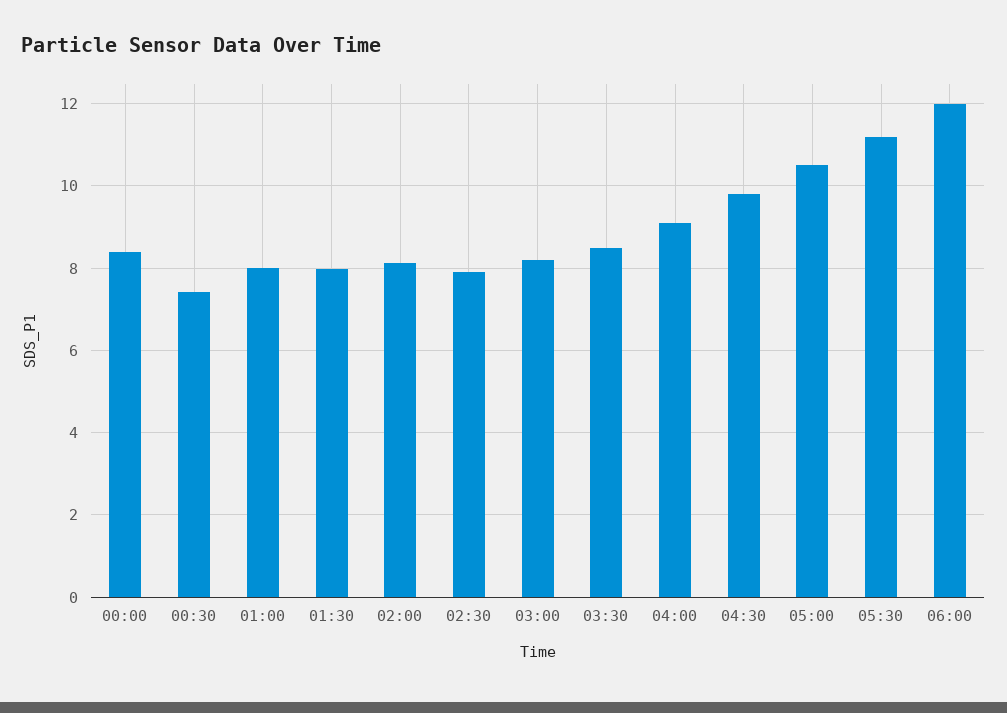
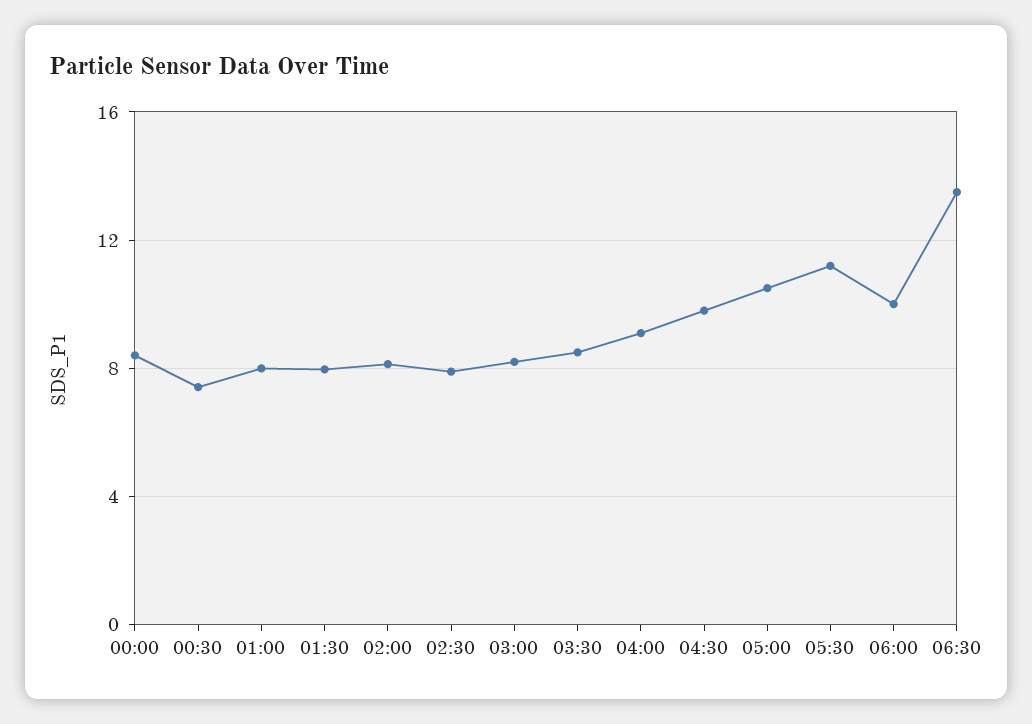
06:00: 12 -> 10
06:30: none -> 13.5

